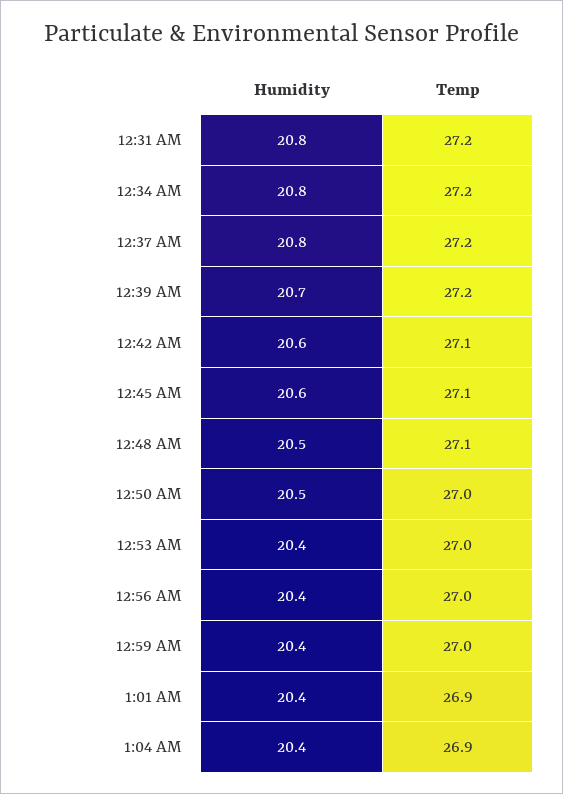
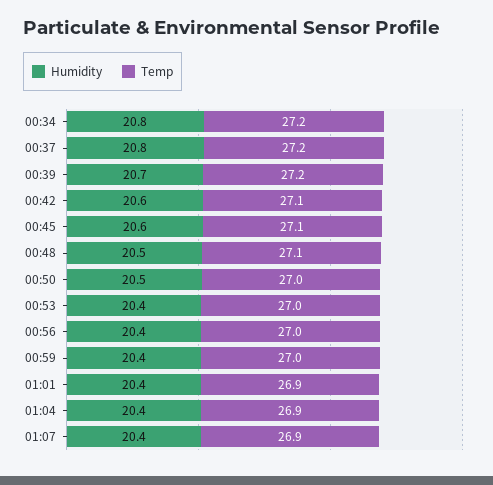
Humidity, 12:31 AM: 20.8 -> none
Temp, 12:31 AM: 27.2 -> none
Humidity, 01:07: none -> 20.4
Temp, 01:07: none -> 26.9

